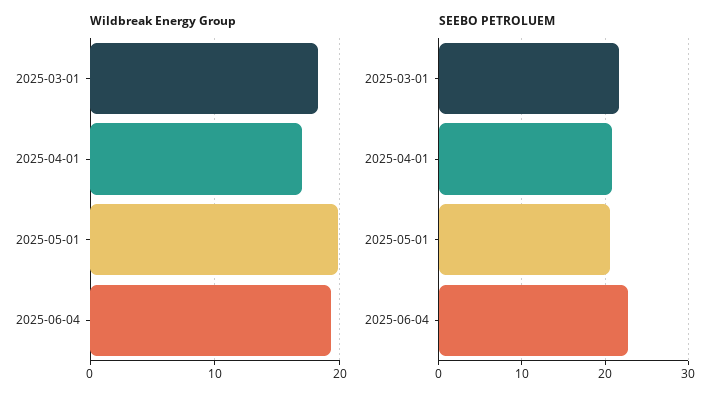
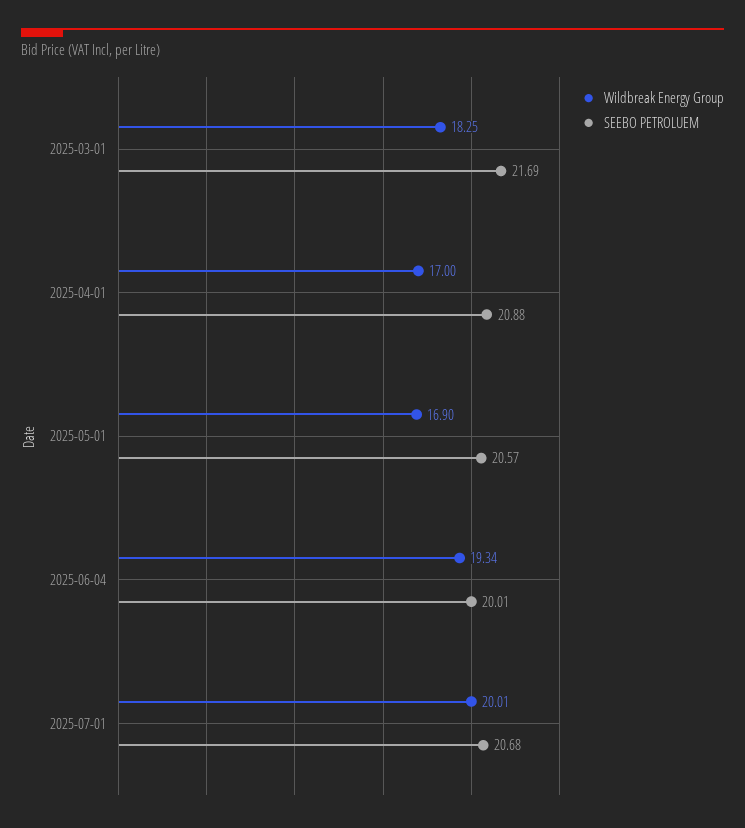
Wildbreak Energy Group, 2025-05-01: 20 -> 16.9
SEEBO PETROLUEM, 2025-06-04: 23 -> 20.01
Wildbreak Energy Group, 2025-07-01: none -> 20.01
SEEBO PETROLUEM, 2025-07-01: none -> 20.68

